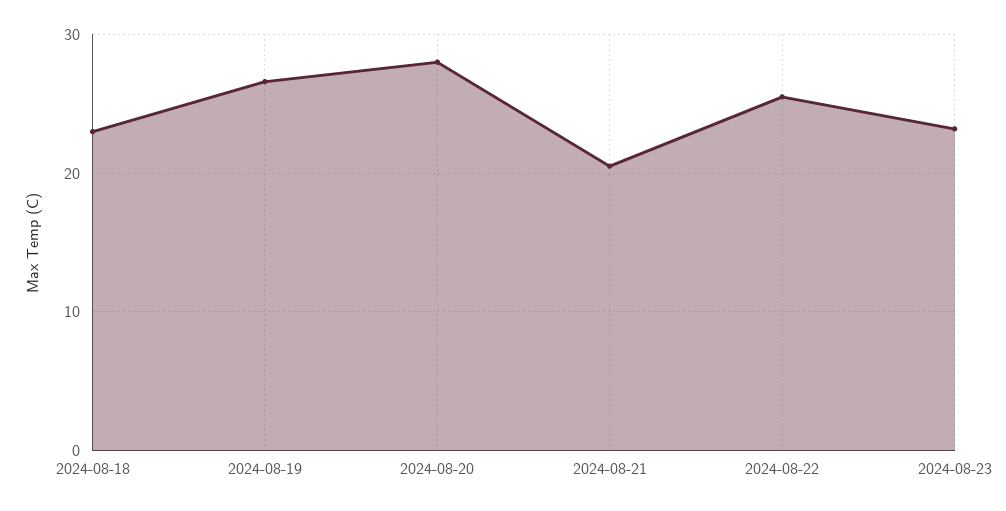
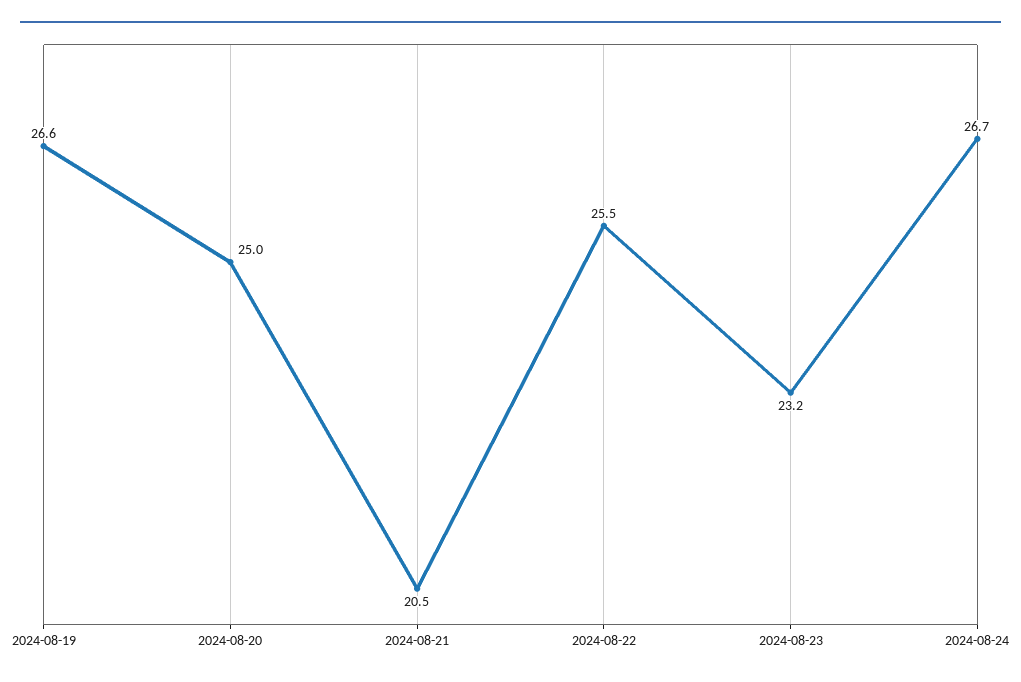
2024-08-18: 23 -> none
2024-08-20: 28 -> 25
2024-08-24: none -> 26.7

